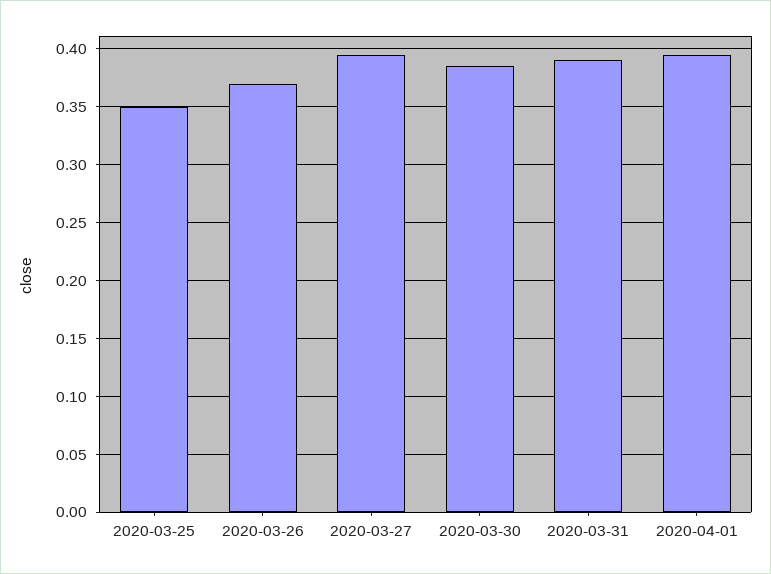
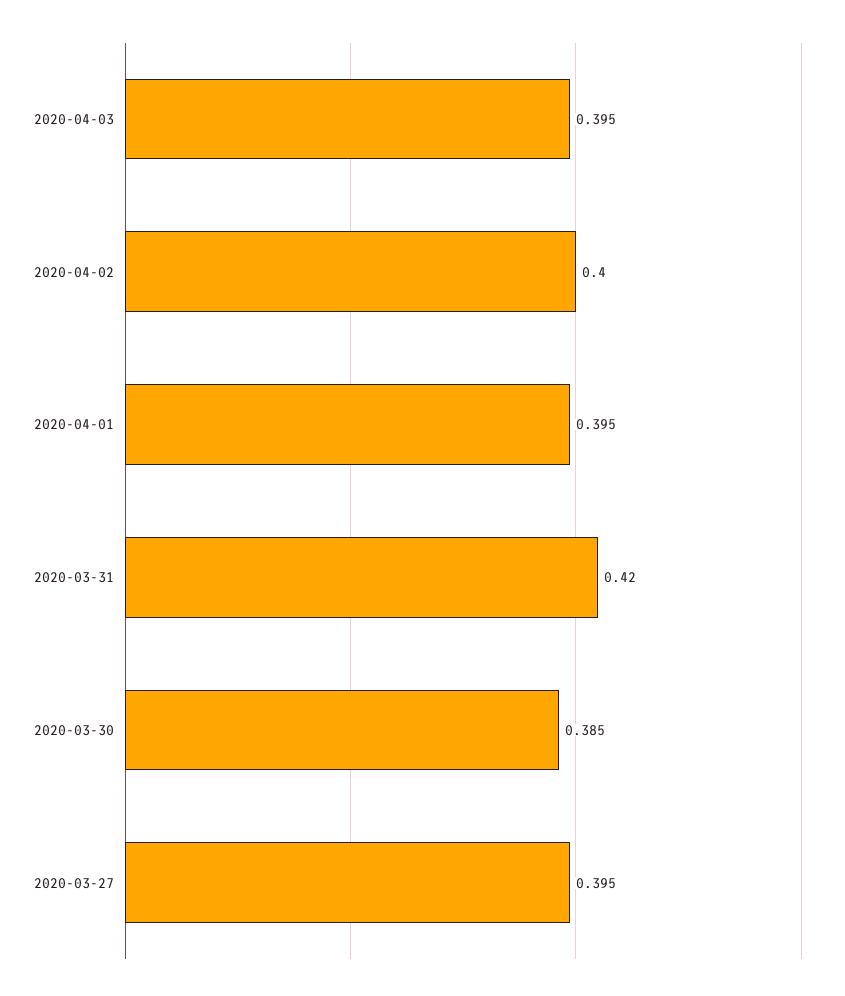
2020-03-25: 0.35 -> none
2020-03-26: 0.37 -> none
2020-03-31: 0.39 -> 0.42
2020-04-03: none -> 0.395
2020-04-02: none -> 0.4

